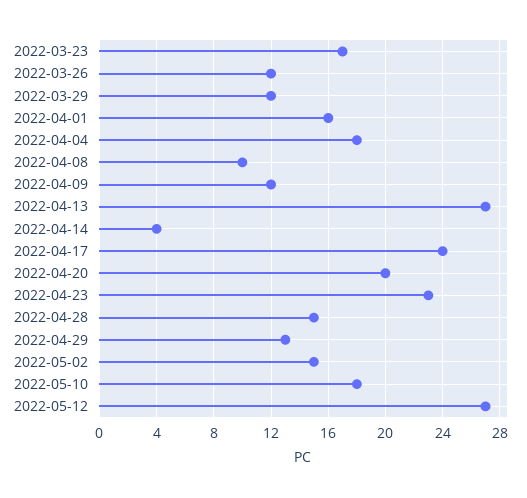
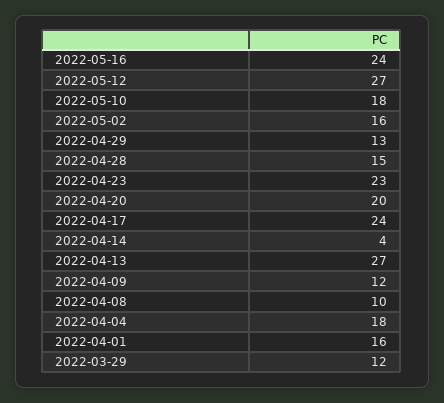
2022-03-23: 17 -> none
2022-03-26: 12 -> none
2022-05-02: 15 -> 16
2022-05-16: none -> 24

